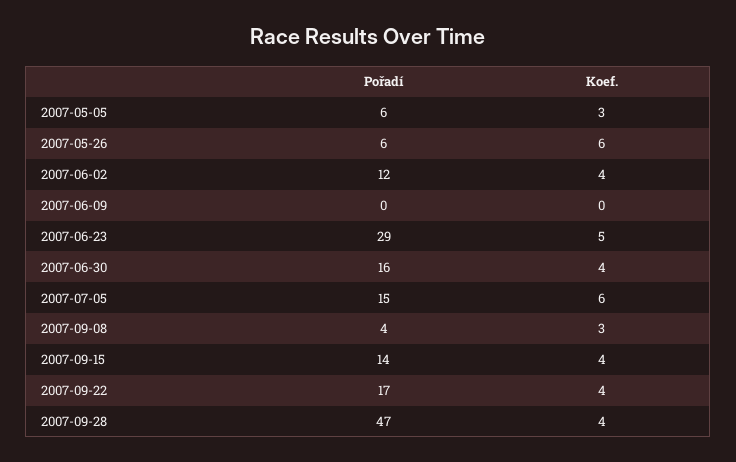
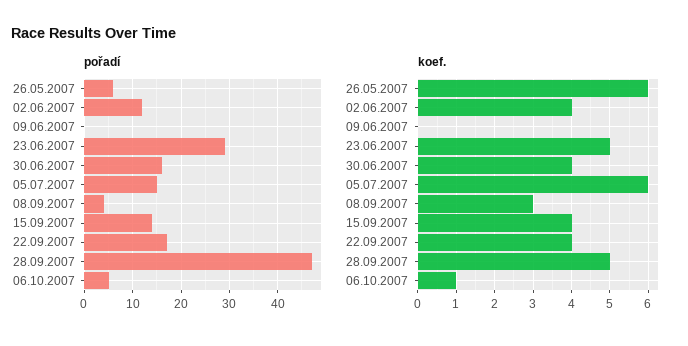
Pořadí, 2007-05-05: 6 -> none
Koef., 2007-05-05: 3 -> none
Koef., 2007-09-28: 4 -> 5
Pořadí, 06.10.2007: none -> 5
Koef., 06.10.2007: none -> 1

